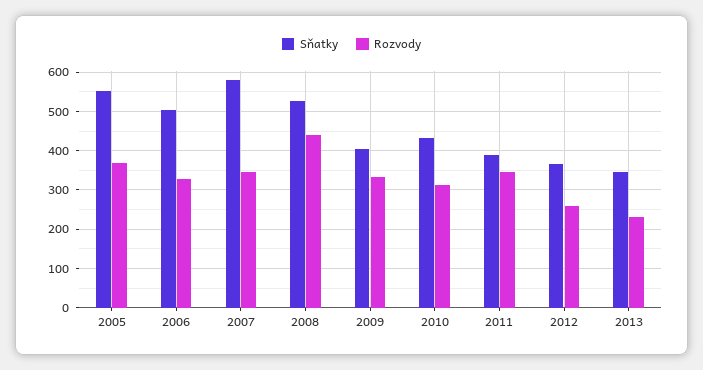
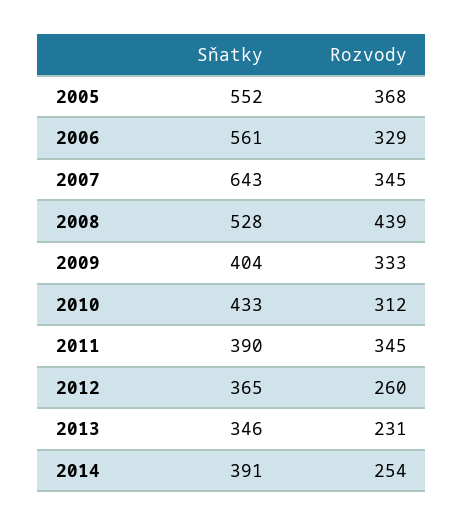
Sňatky, 2006: 500 -> 561
Sňatky, 2007: 580 -> 643
Sňatky, 2014: none -> 391
Rozvody, 2014: none -> 254

